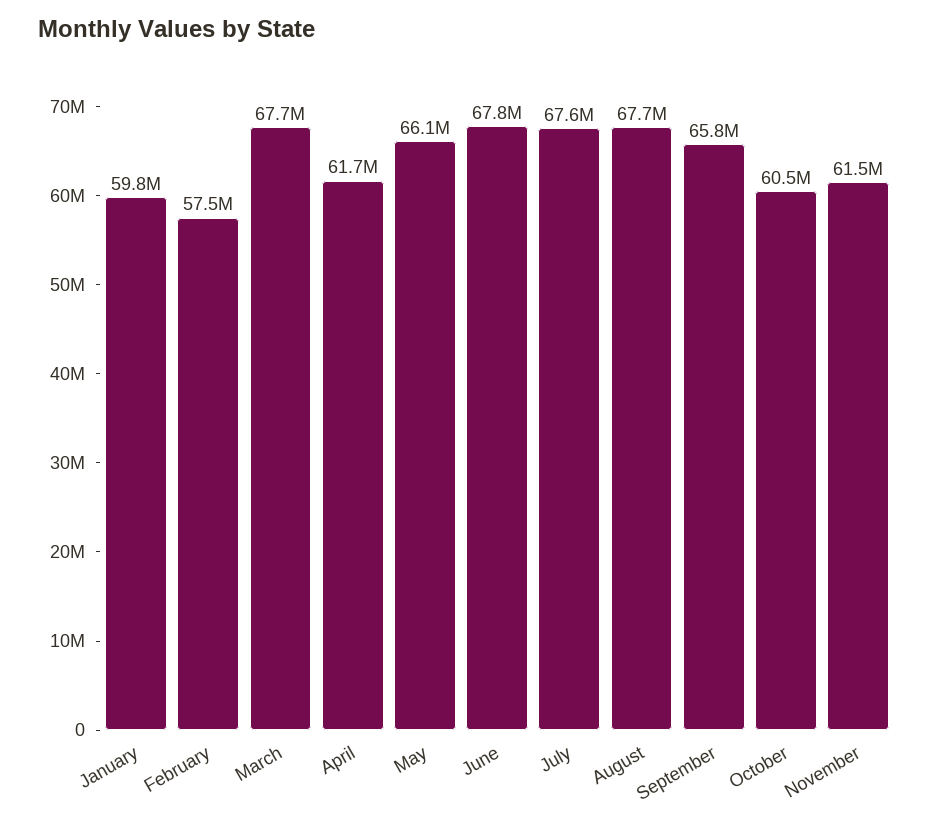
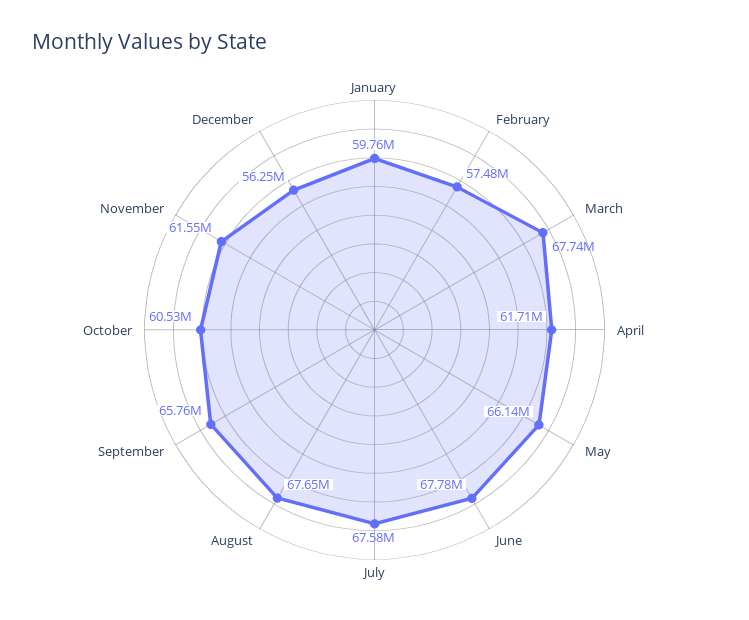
December: none -> 56250000

